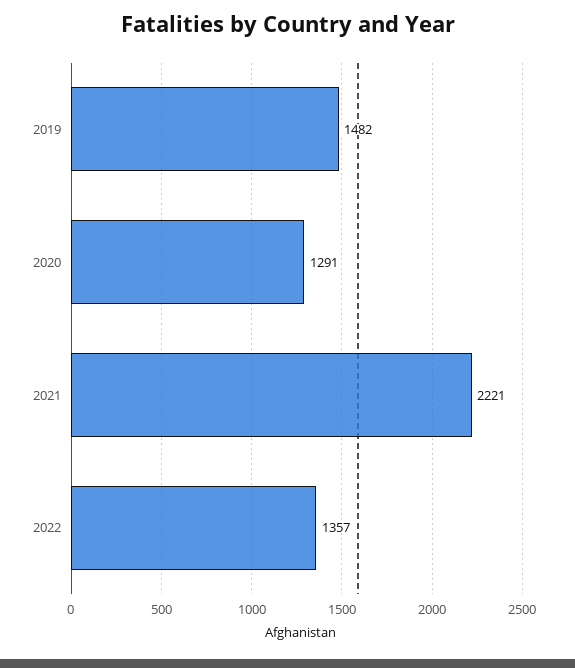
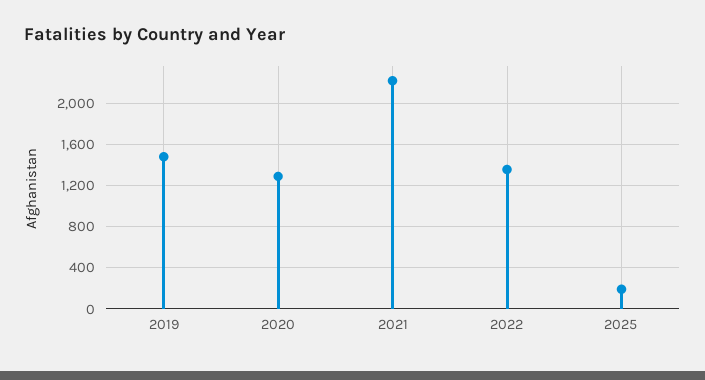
2025: none -> 200

